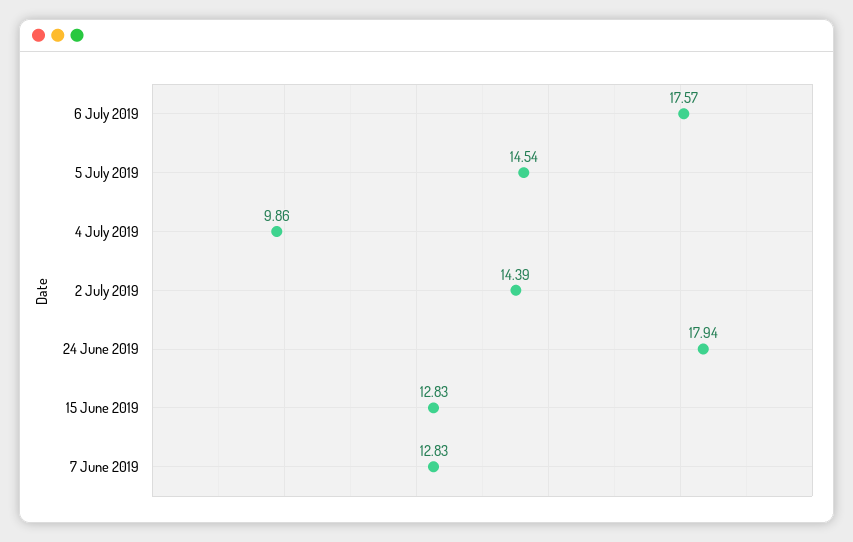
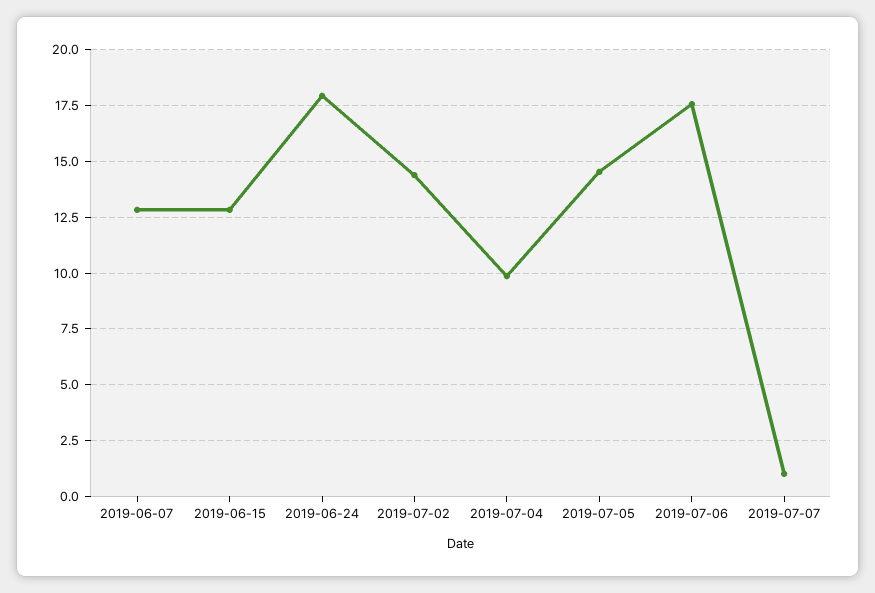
2019-07-07: none -> 1

